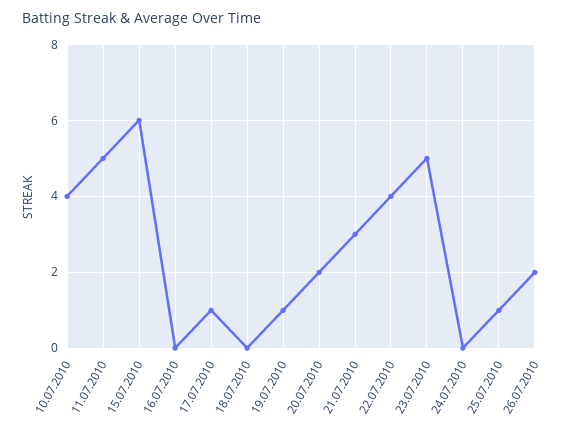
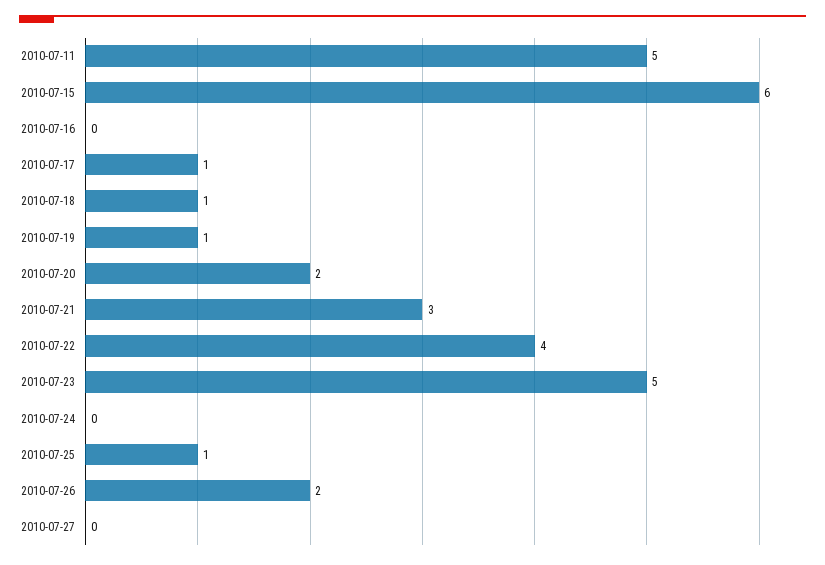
10.07.2010: 4 -> none
18.07.2010: 0 -> 1
2010-07-27: none -> 0

